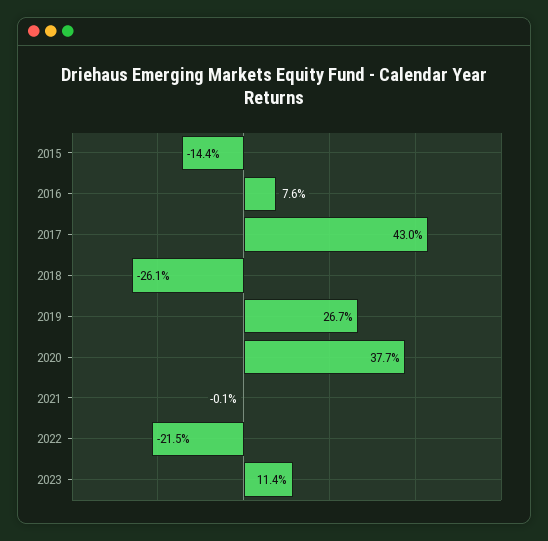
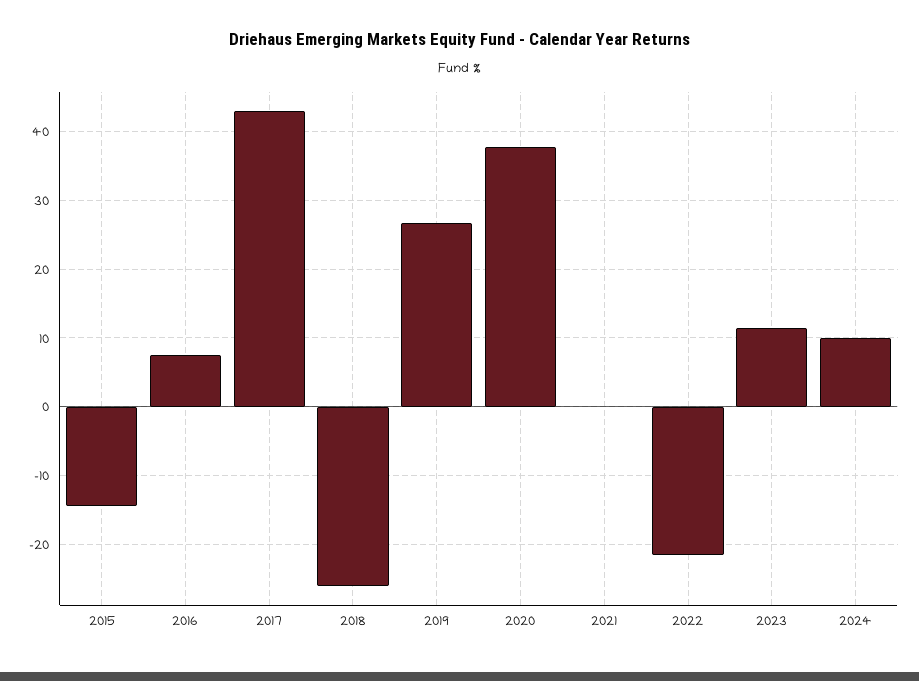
2024: none -> 10

